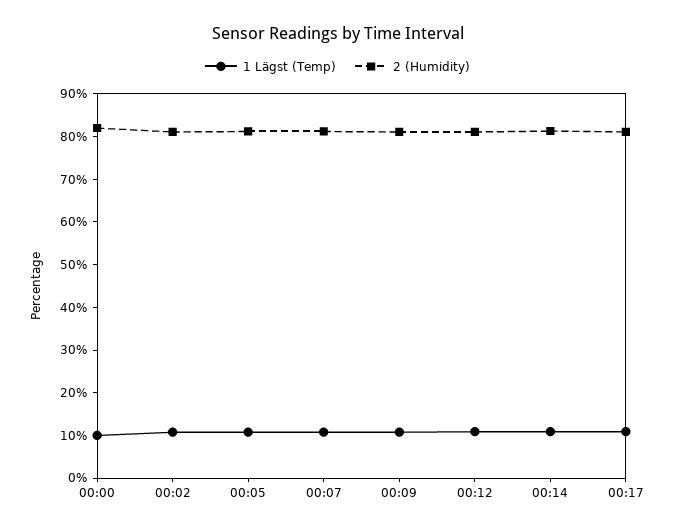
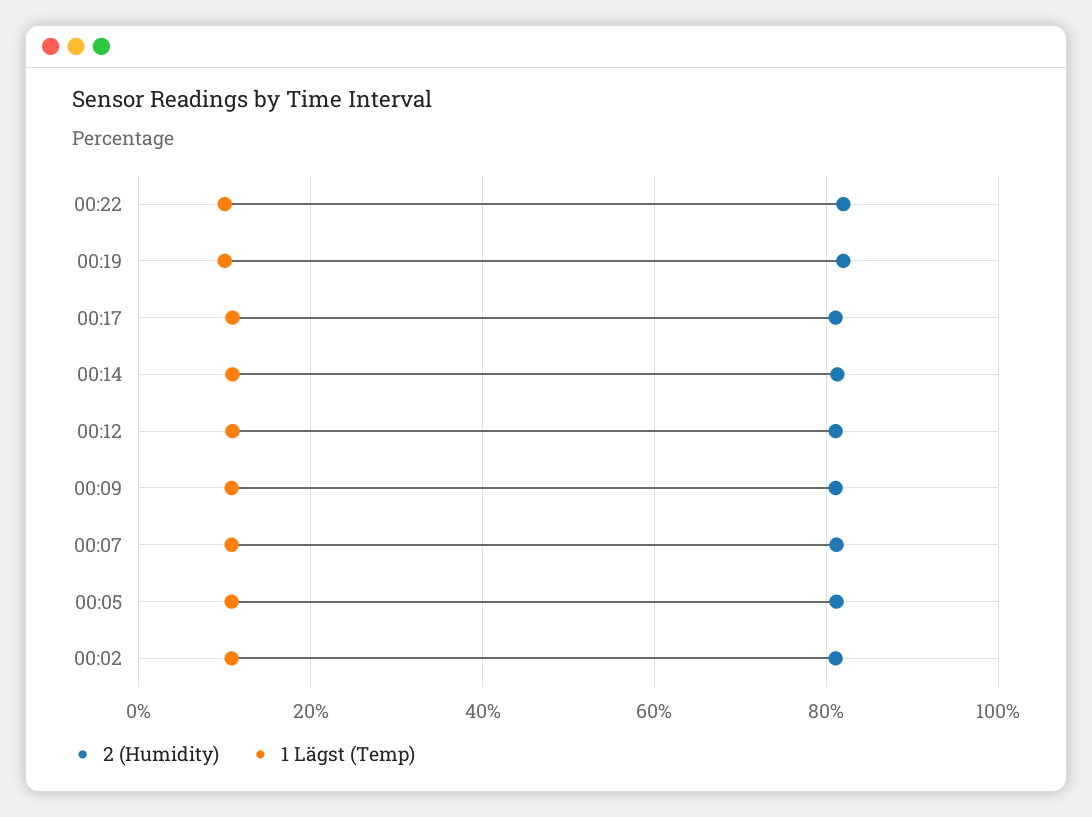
1 Lägst (Temp), 00:00: 10 -> none
2 (Humidity), 00:00: 82 -> none
2 (Humidity), 00:22: none -> 82
1 Lägst (Temp), 00:22: none -> 10
2 (Humidity), 00:19: none -> 82
1 Lägst (Temp), 00:19: none -> 10

